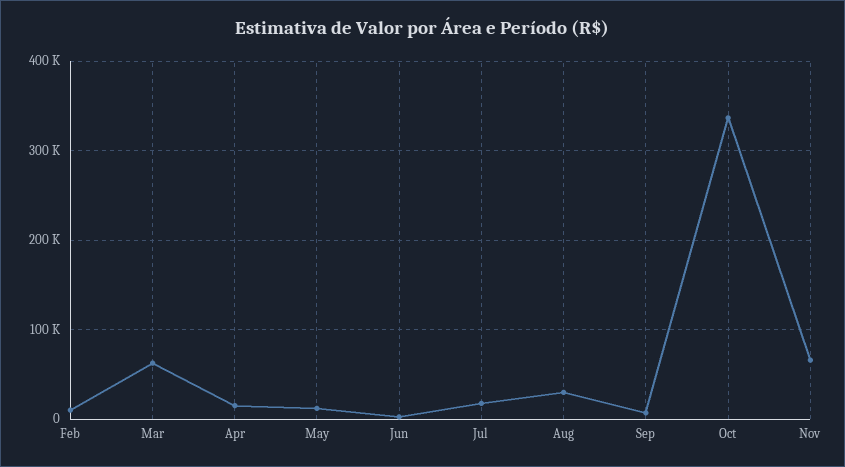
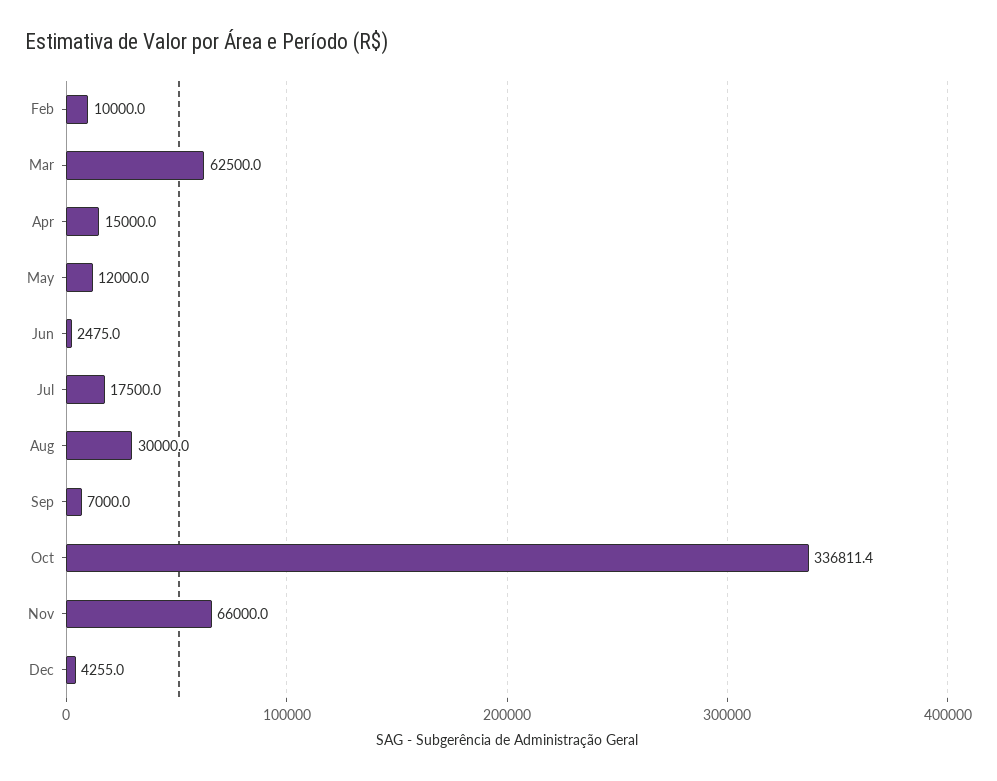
Dec: none -> 4255

